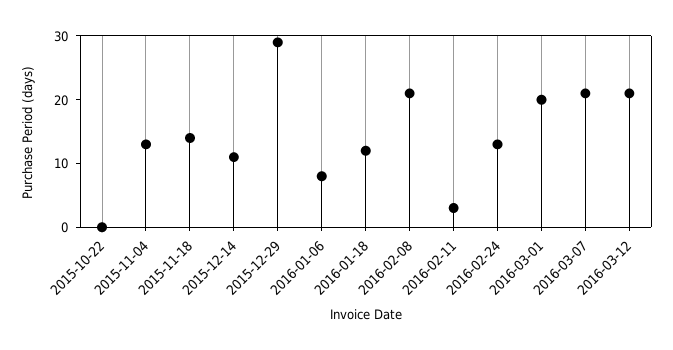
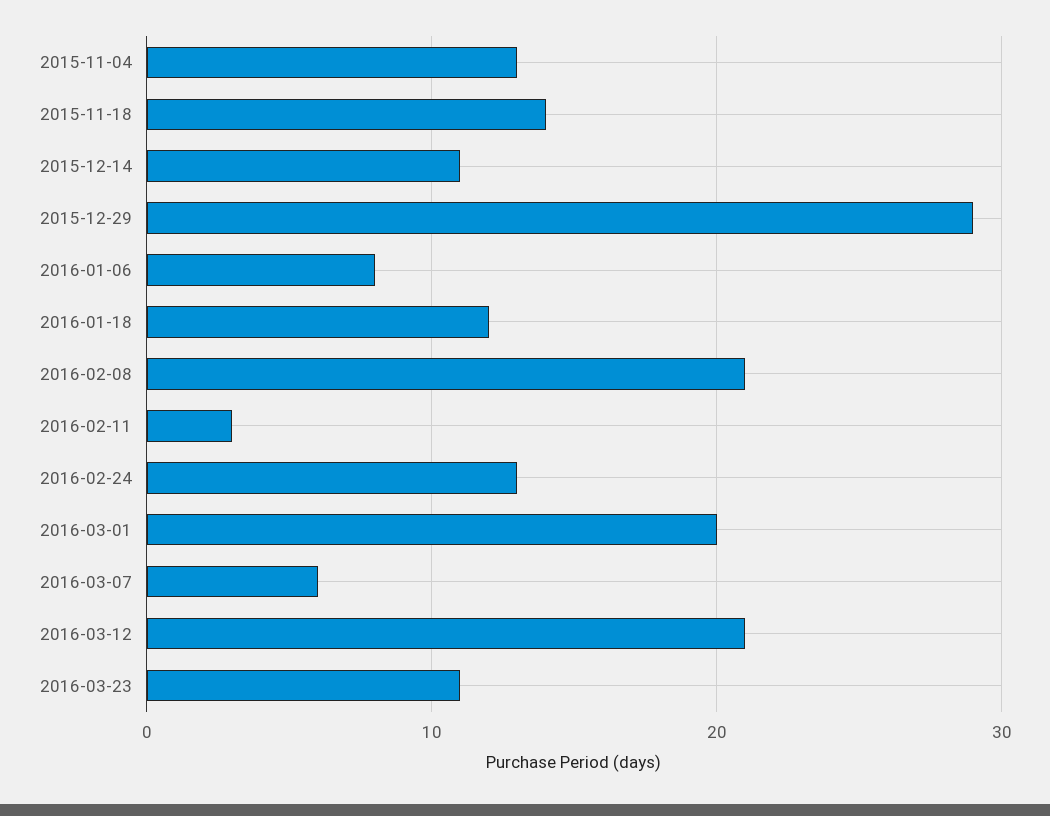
2015-10-22: 0 -> none
2016-03-07: 20 -> 6
2016-03-23: none -> 11

